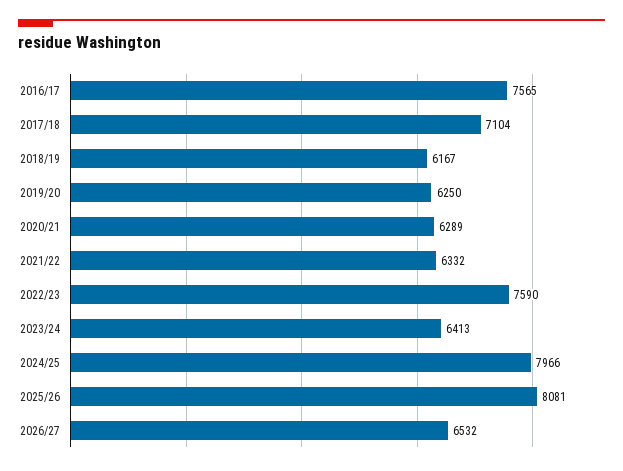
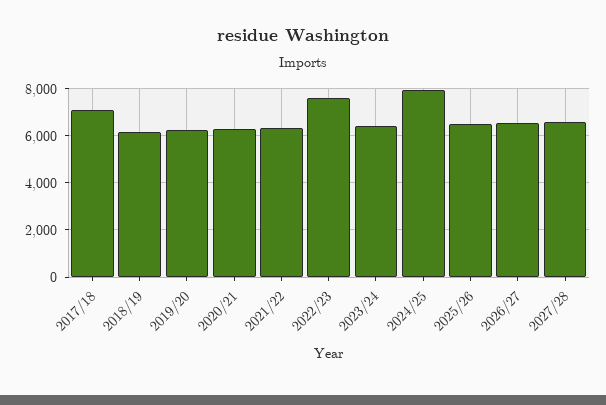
2016/17: 7565 -> none
2025/26: 8081 -> 6500
2027/28: none -> 6500

